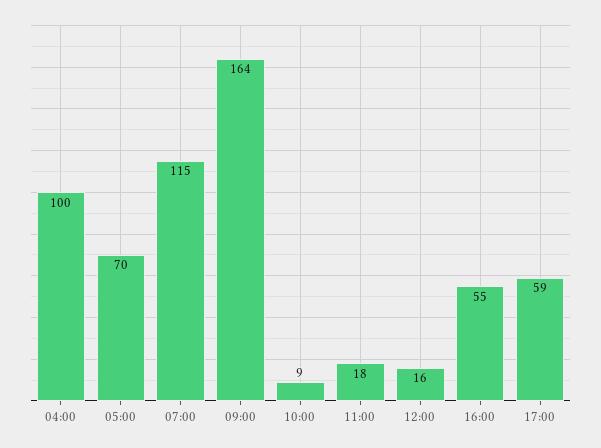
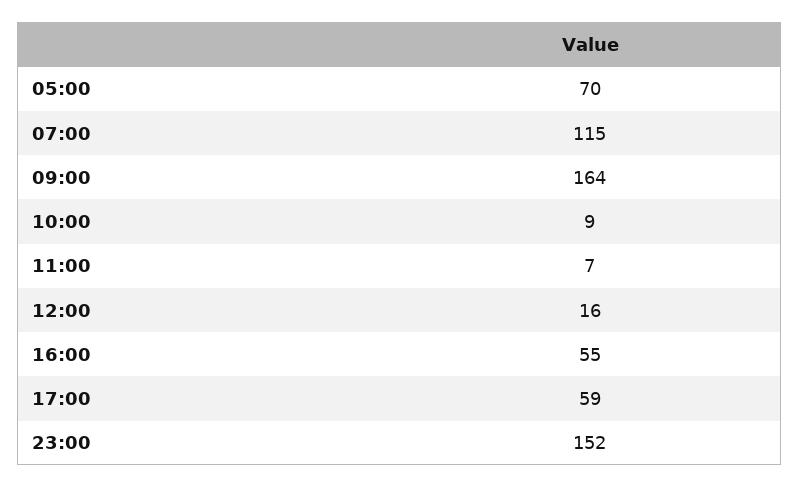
04:00: 100 -> none
11:00: 18 -> 7
23:00: none -> 152

